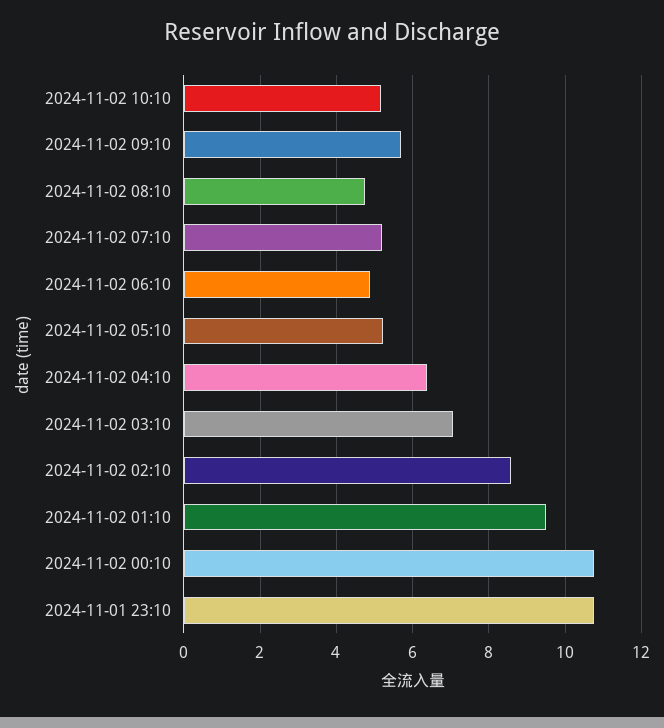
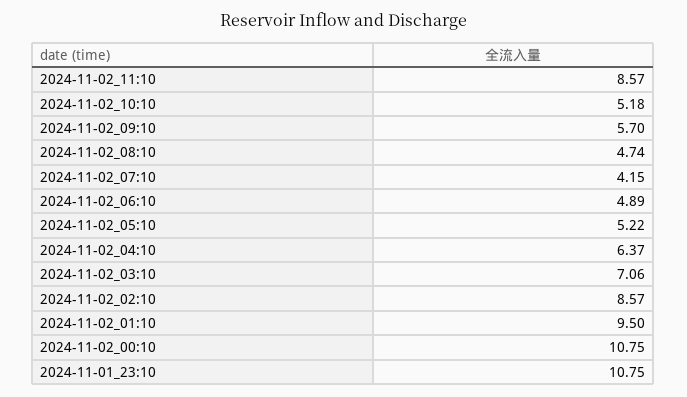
2024-11-02 07:10: 5.2 -> 4.15
2024-11-02_11:10: none -> 8.57

